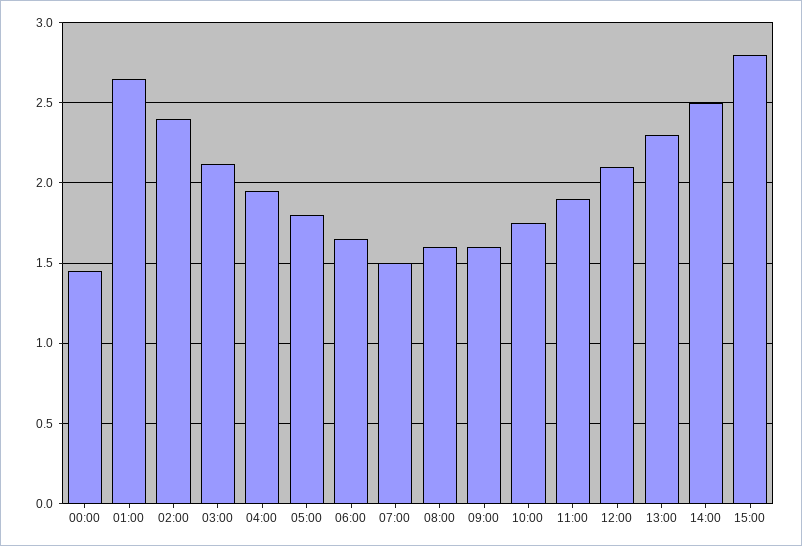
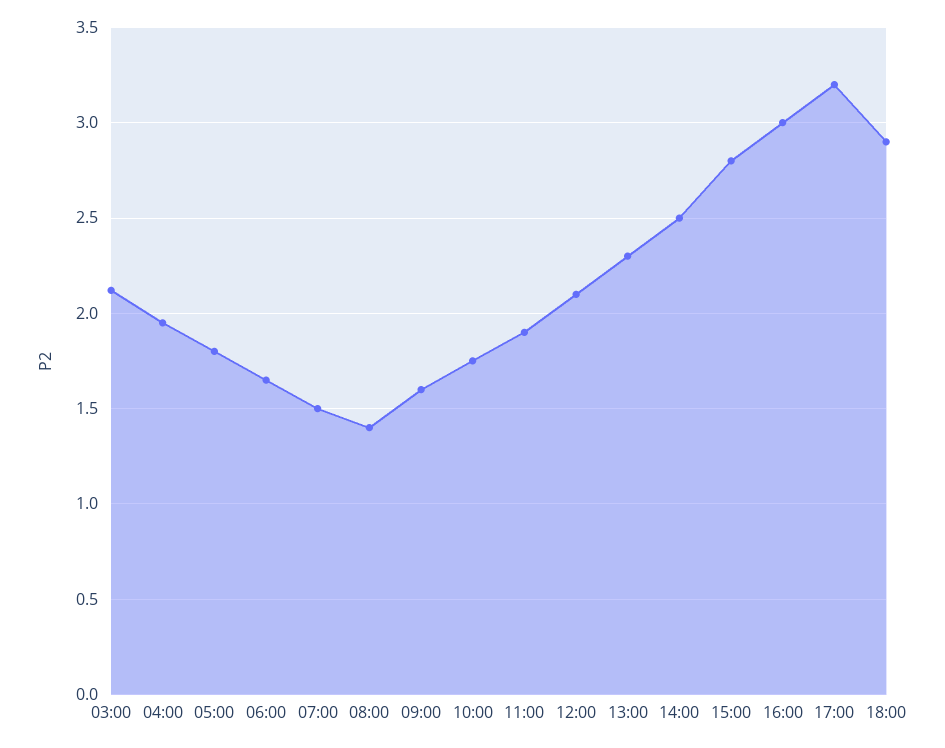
00:00: 1.45 -> none
01:00: 2.65 -> none
02:00: 2.4 -> none
08:00: 1.6 -> 1.4
16:00: none -> 3
17:00: none -> 3.2
18:00: none -> 2.9

